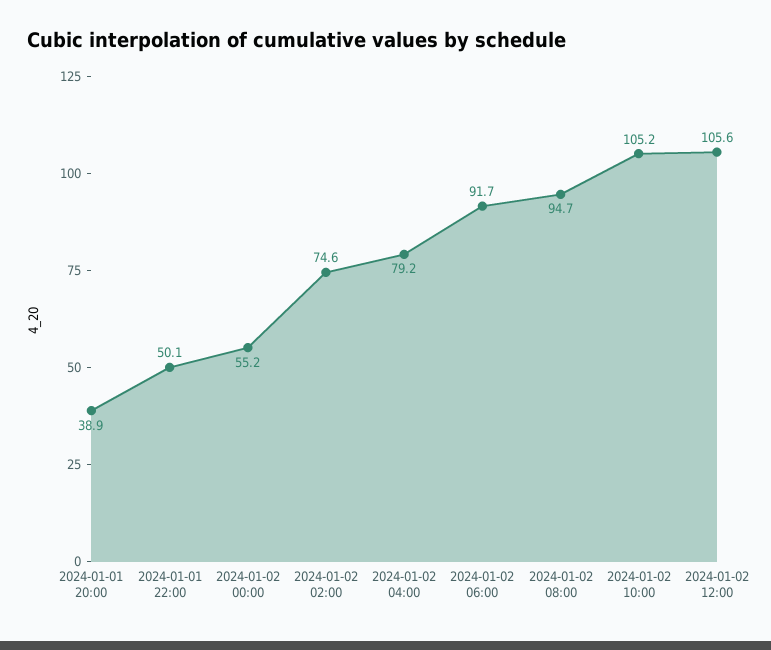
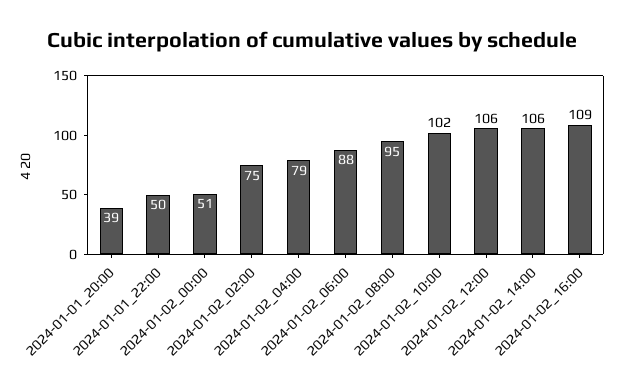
2024-01-02 00:00: 55.2 -> 51
2024-01-02 06:00: 91.7 -> 88
2024-01-02 10:00: 105.2 -> 102
2024-01-02_14:00: none -> 106
2024-01-02_16:00: none -> 109

